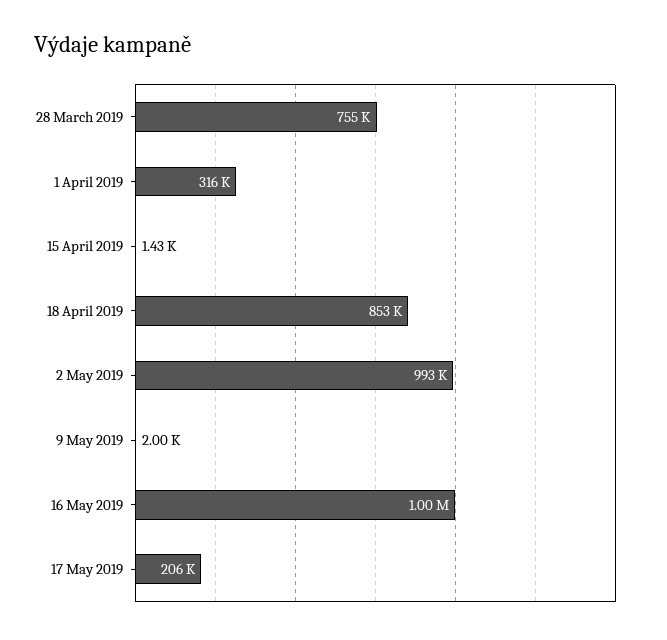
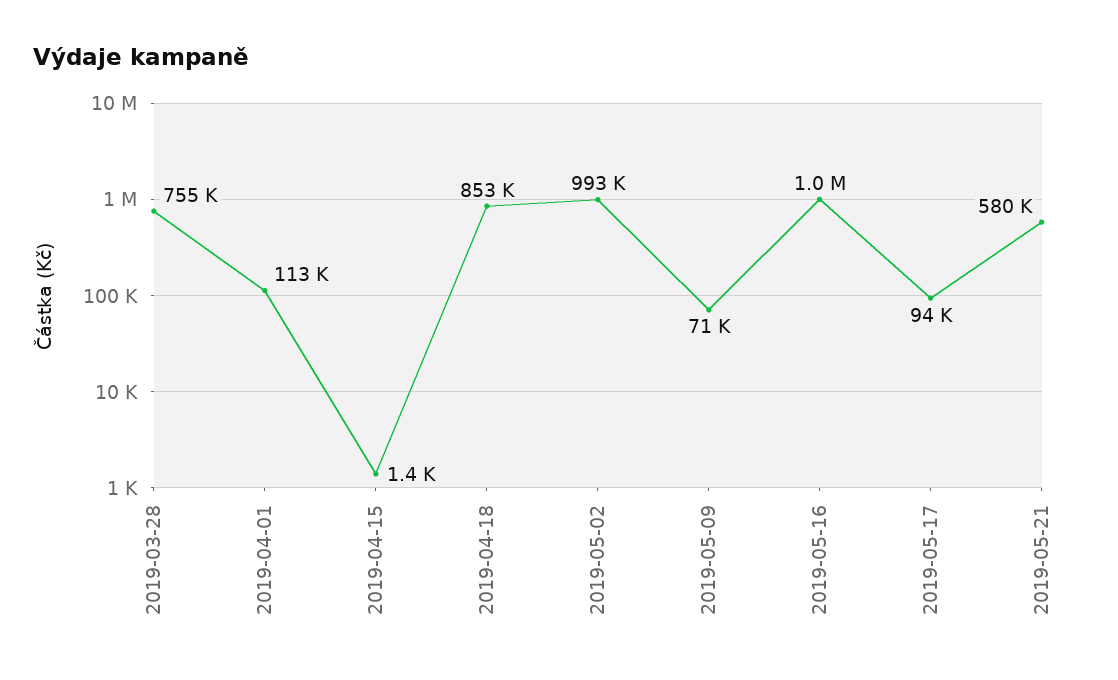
1 April 2019: 316000 -> 113000
9 May 2019: 2000 -> 71000
17 May 2019: 206000 -> 94000
2019-05-21: none -> 580000

